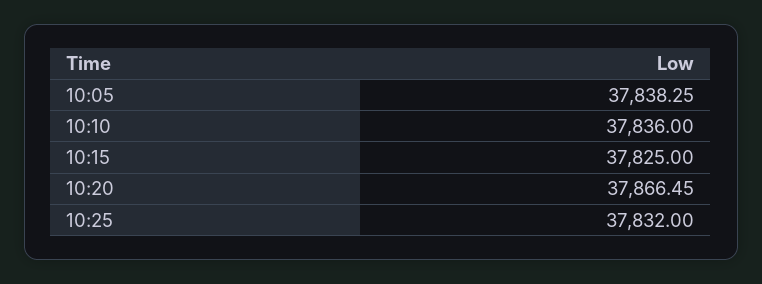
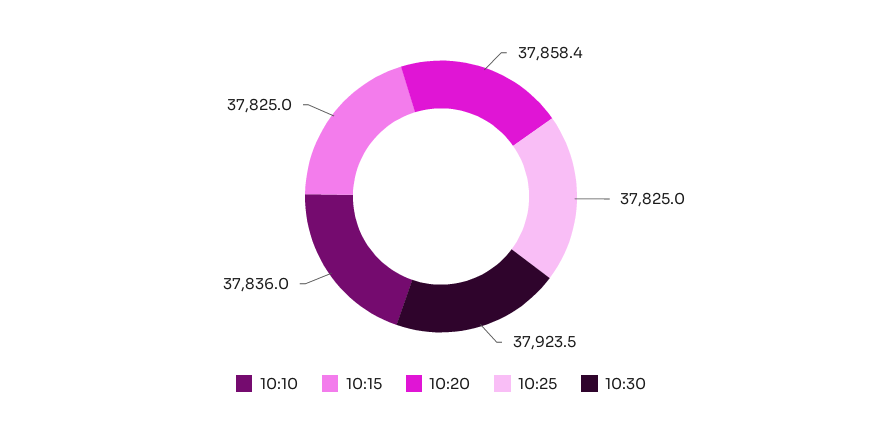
10:05: 37838.25 -> none
10:20: 37866.45 -> 37858.4
10:25: 37832 -> 37825
10:30: none -> 37923.5

